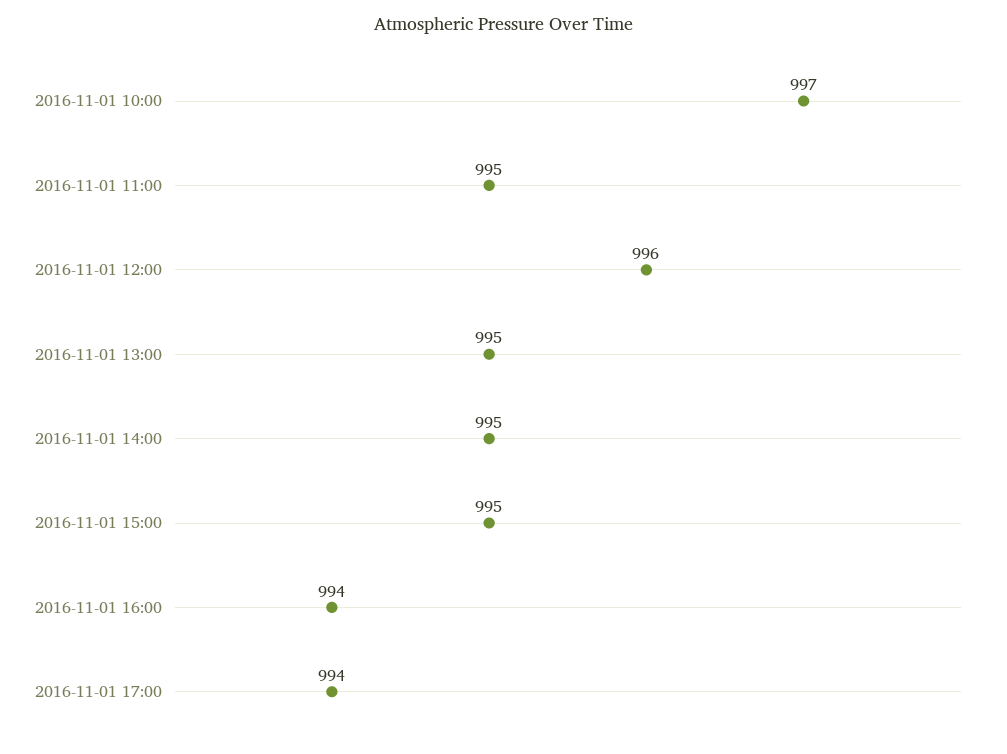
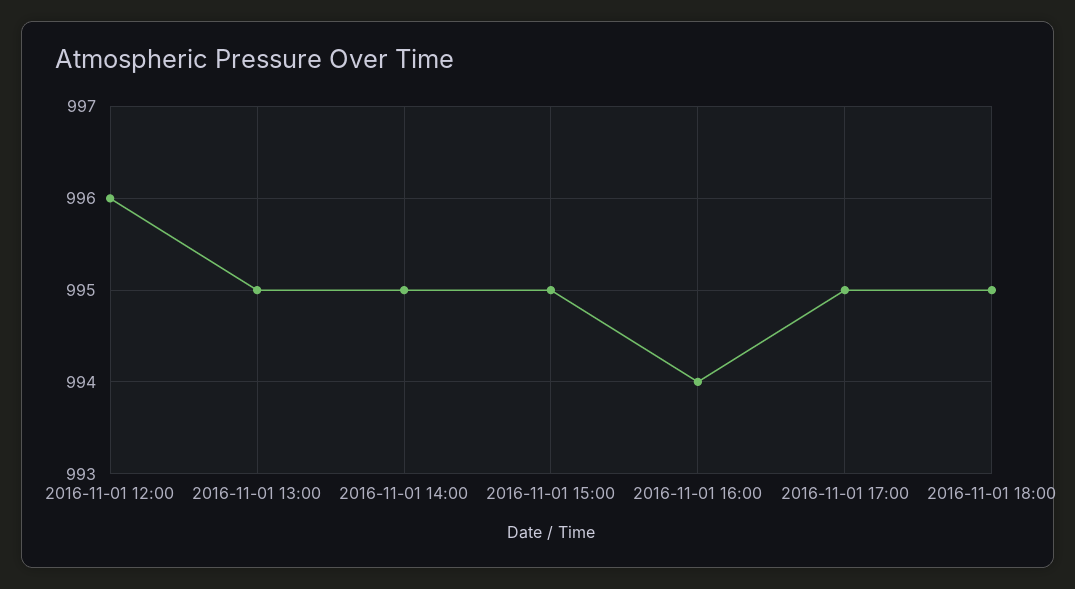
2016-11-01 10:00: 997 -> none
2016-11-01 11:00: 995 -> none
2016-11-01 17:00: 994 -> 995
2016-11-01 18:00: none -> 995

